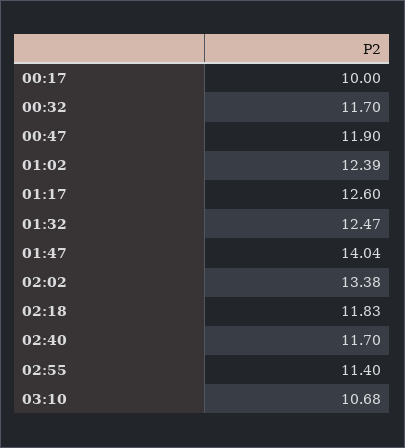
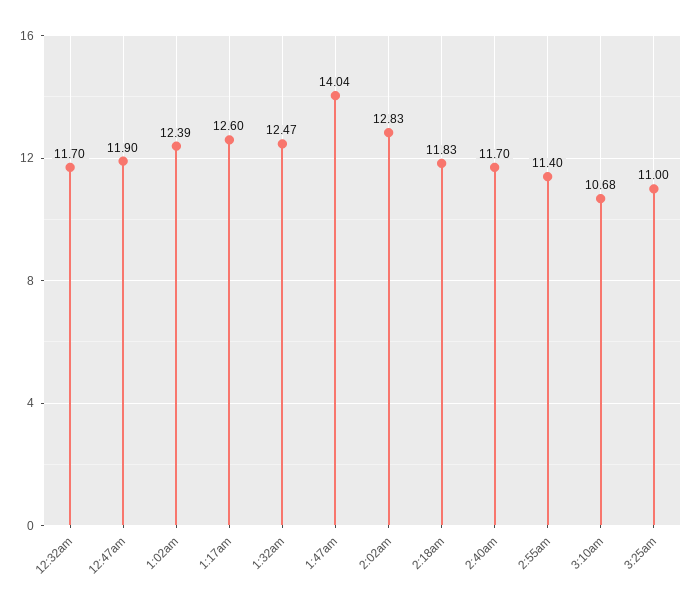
00:17: 10 -> none
02:02: 13.38 -> 12.83
3:25am: none -> 11

